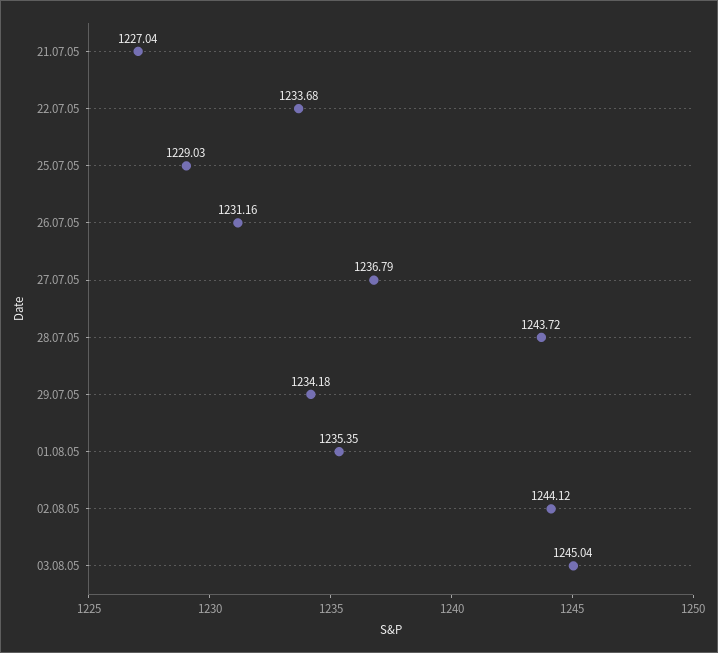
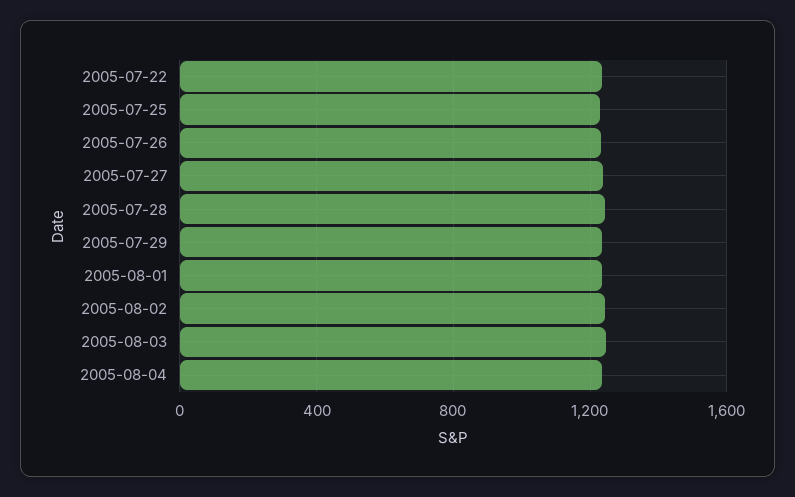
21.07.05: 1227.04 -> none
2005-08-04: none -> 1250

